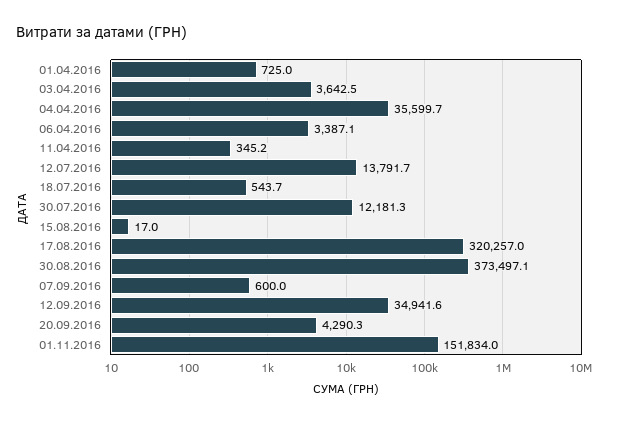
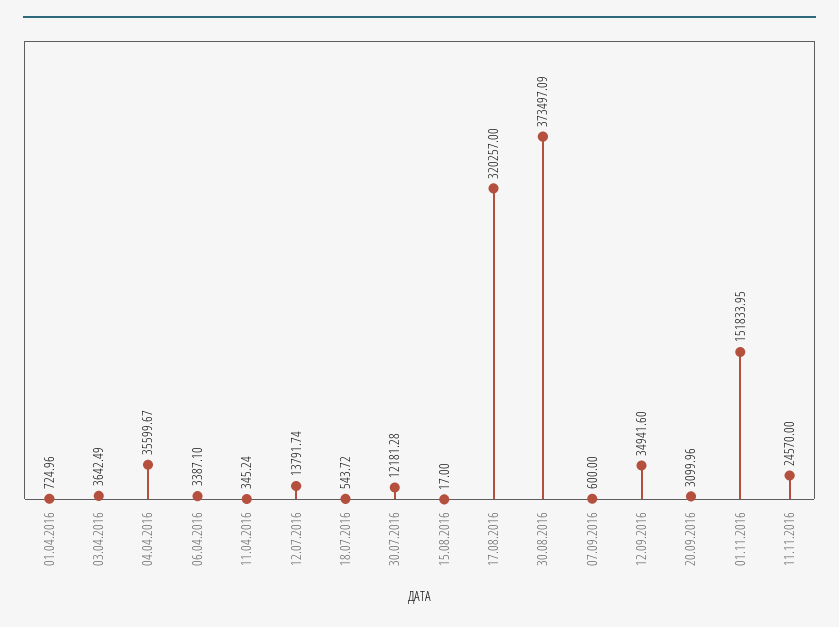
20.09.2016: 4290.3 -> 3099.96
11.11.2016: none -> 24570

